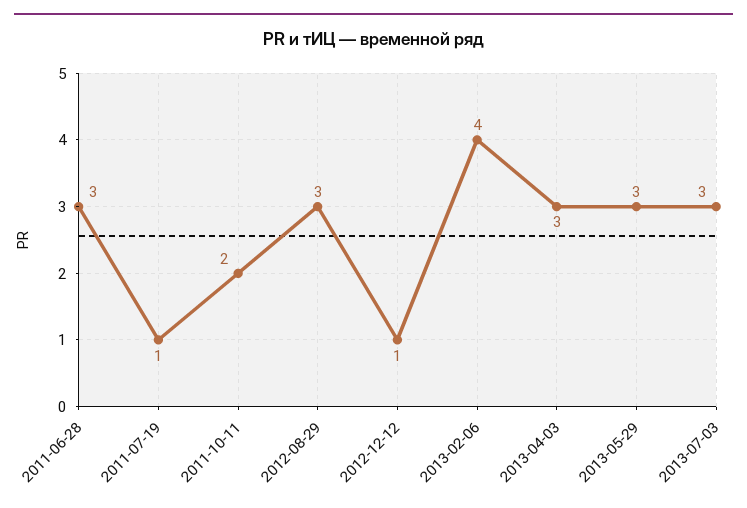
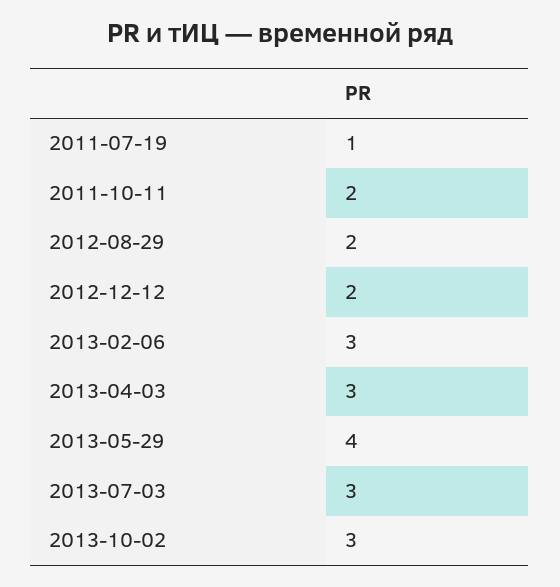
2011-06-28: 3 -> none
2012-08-29: 3 -> 2
2012-12-12: 1 -> 2
2013-02-06: 4 -> 3
2013-05-29: 3 -> 4
2013-10-02: none -> 3

